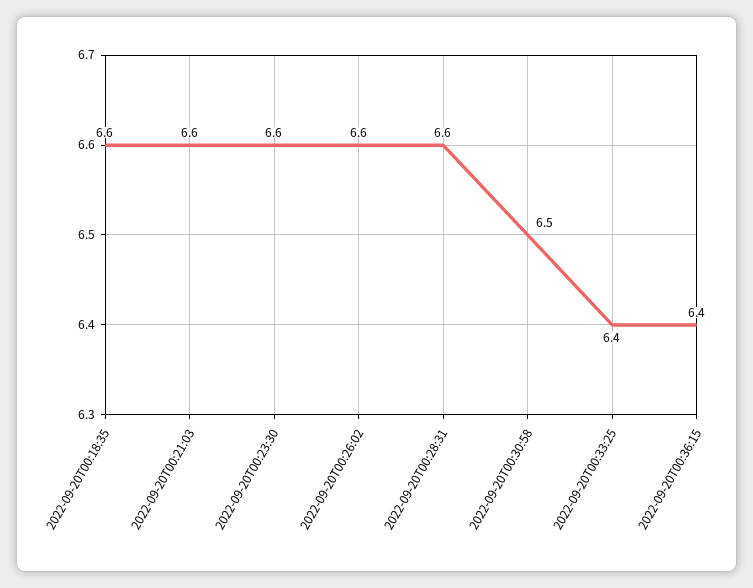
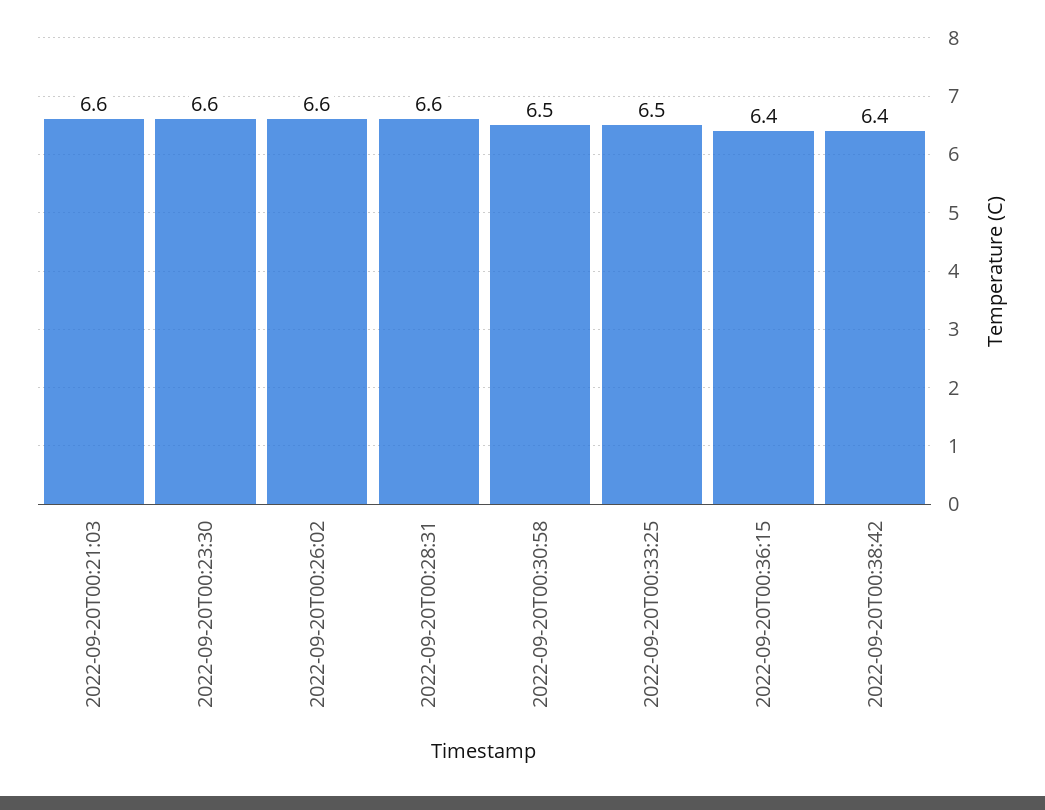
2022-09-20T00:18:35: 6.6 -> none
2022-09-20T00:33:25: 6.4 -> 6.5
2022-09-20T00:38:42: none -> 6.4

